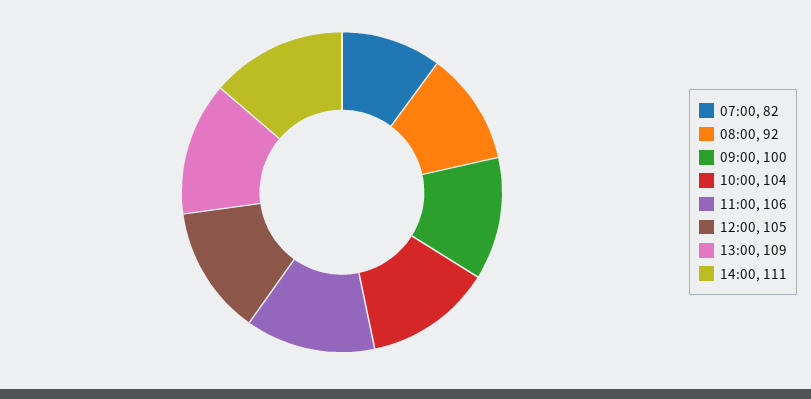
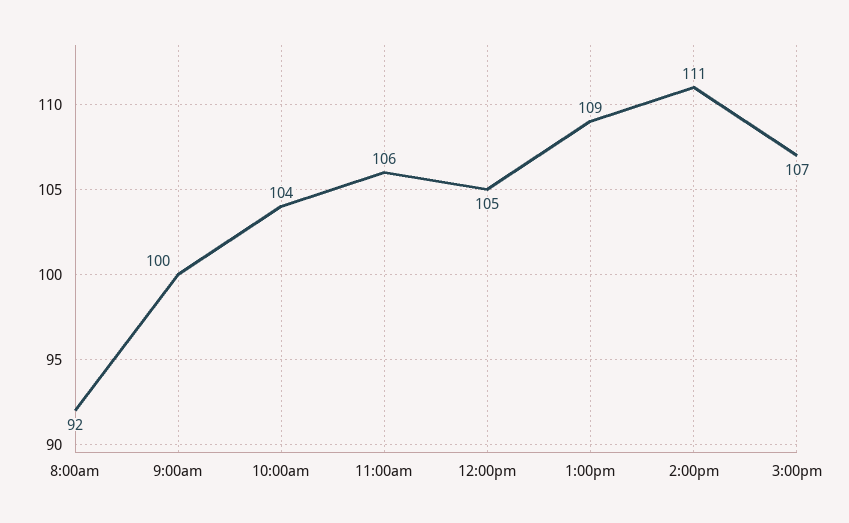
07:00: 82 -> none
3:00pm: none -> 107

